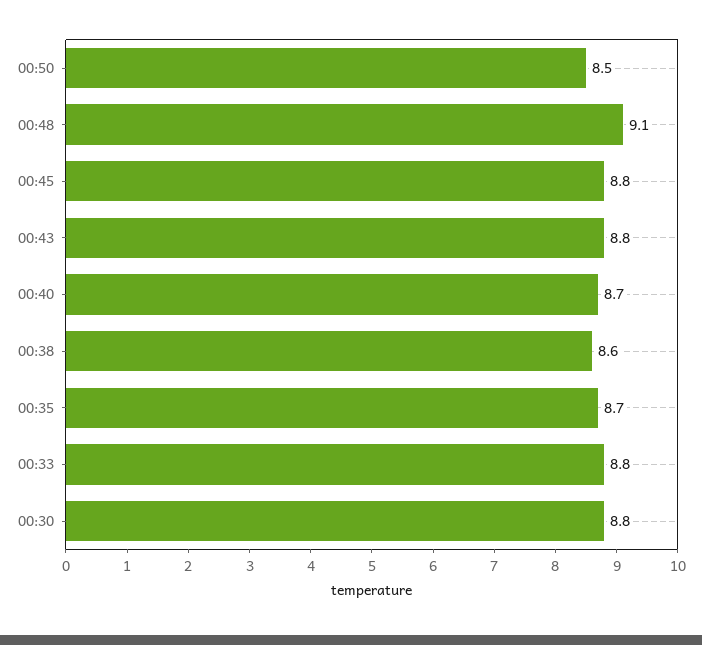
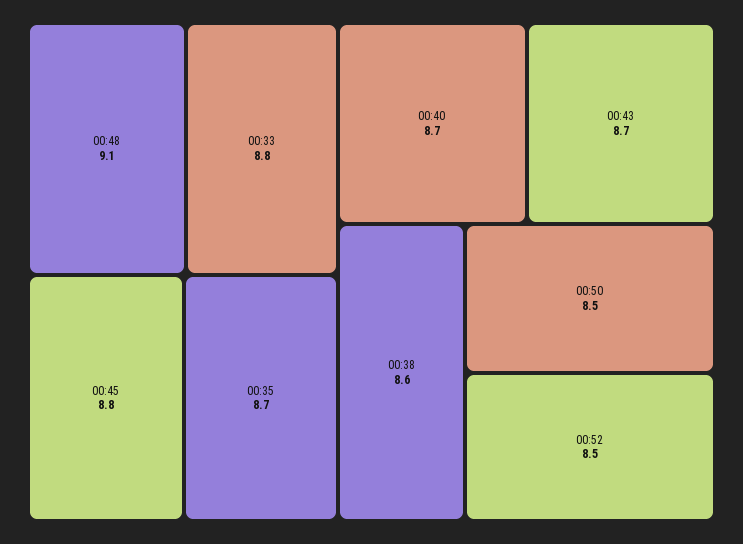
00:43: 8.8 -> 8.7
00:30: 8.8 -> none
00:52: none -> 8.5

